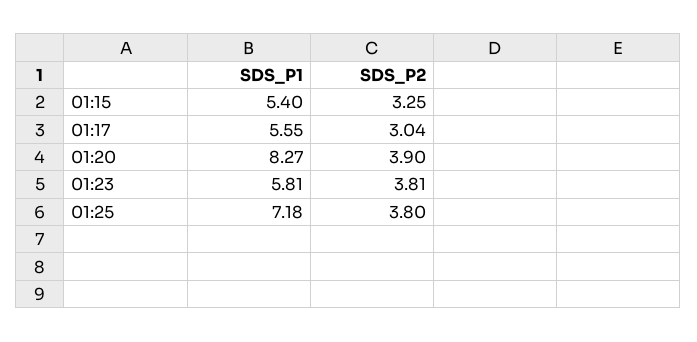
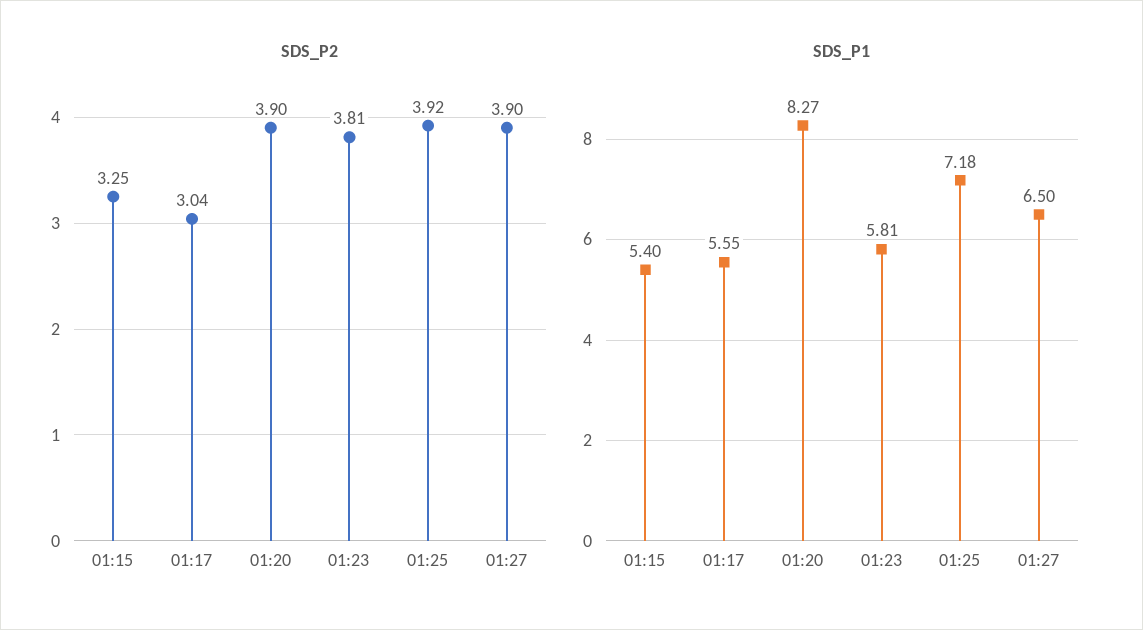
SDS_P2, 01:25: 3.8 -> 3.92
SDS_P2, 01:27: none -> 3.9
SDS_P1, 01:27: none -> 6.5

